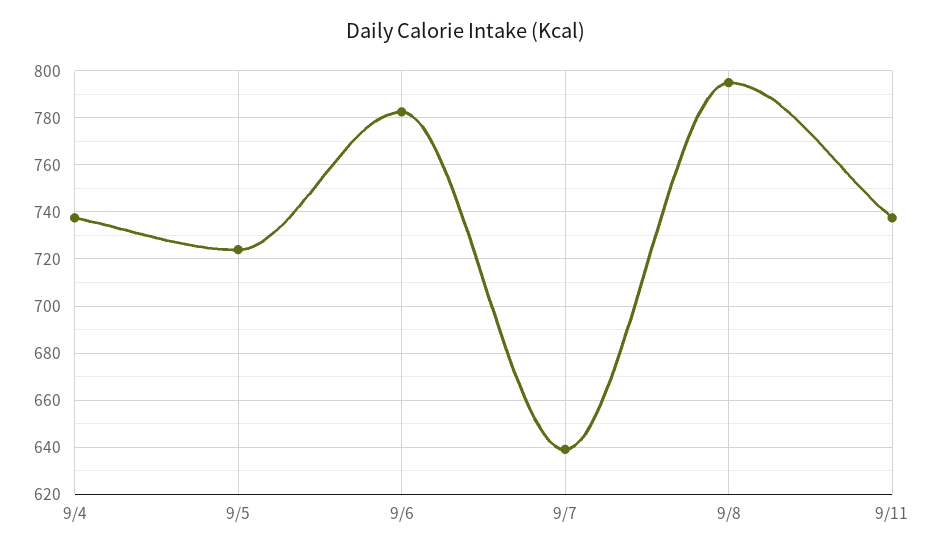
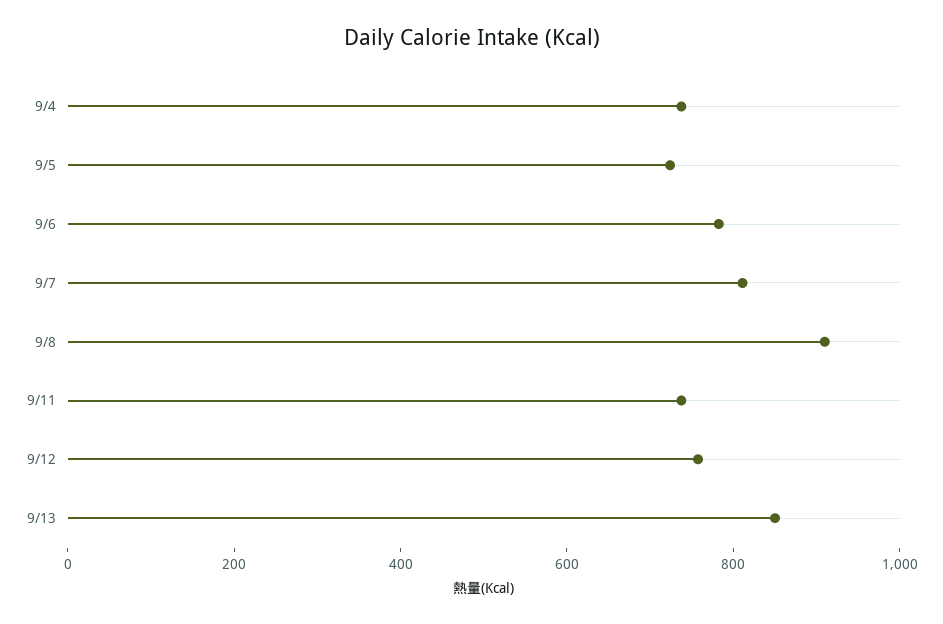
9/7: 640 -> 800
9/8: 795 -> 900
9/12: none -> 750
9/13: none -> 850

